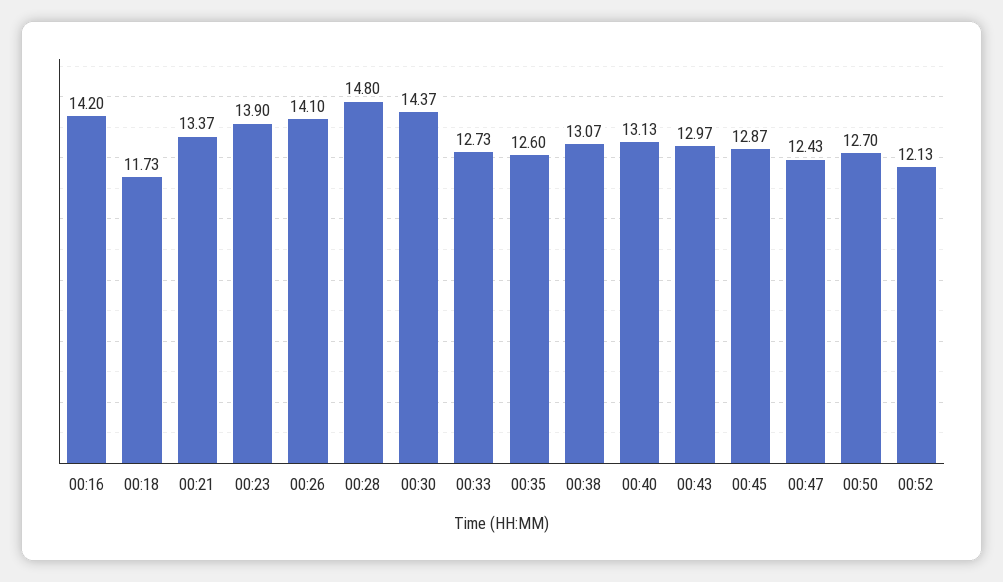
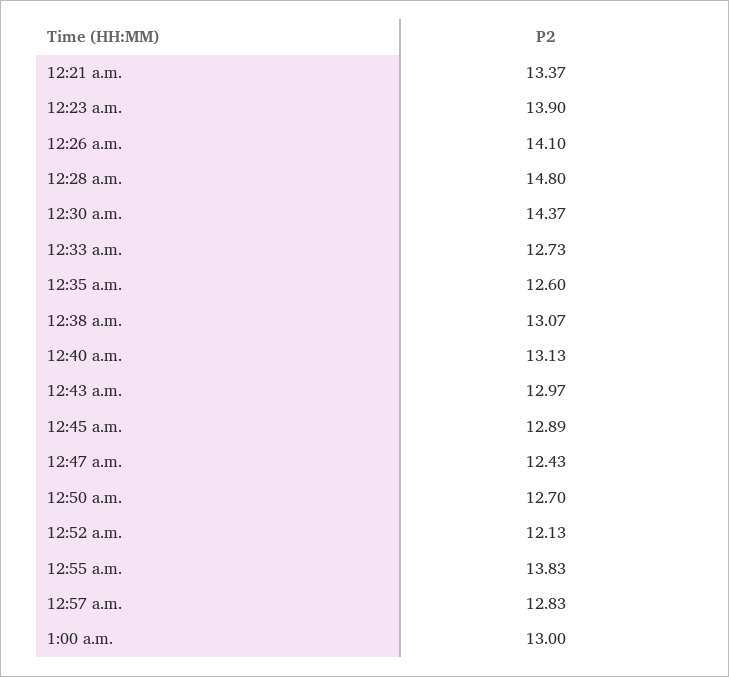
00:16: 14.2 -> none
00:18: 11.73 -> none
00:45: 12.87 -> 12.89
12:55 a.m.: none -> 13.83
12:57 a.m.: none -> 12.83
1:00 a.m.: none -> 13

